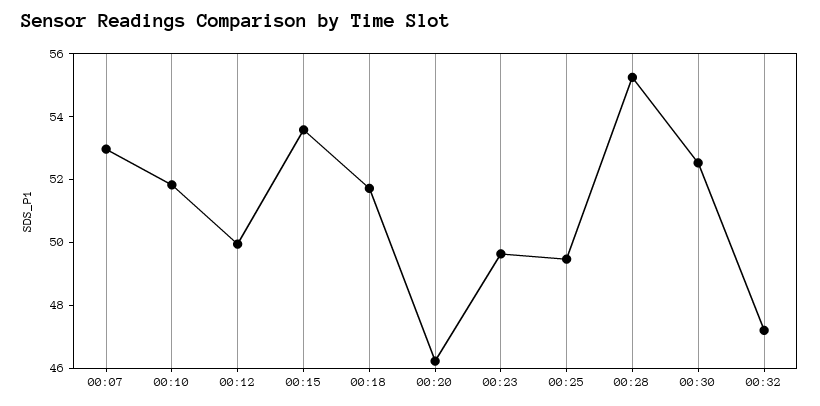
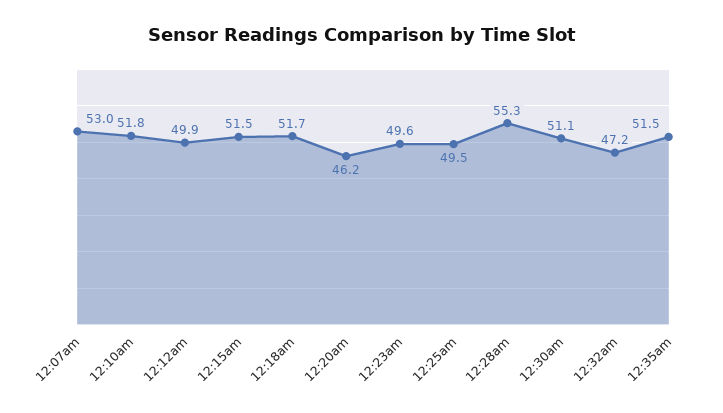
00:15: 53.5 -> 51.5
00:30: 52.5 -> 51.1
12:35am: none -> 51.5

